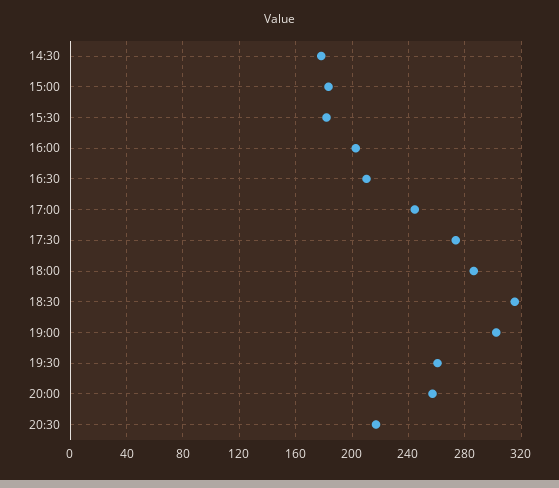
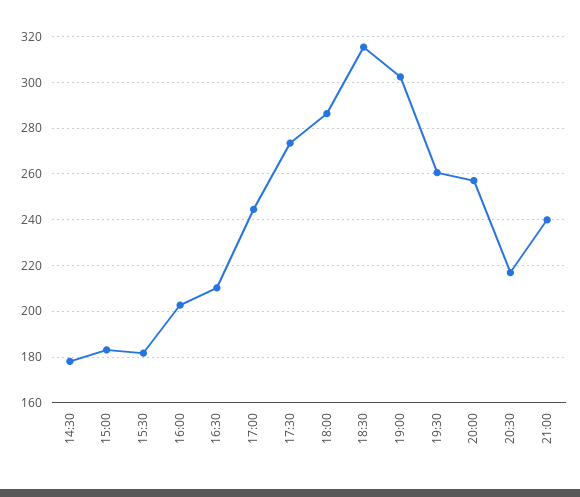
21:00: none -> 240

